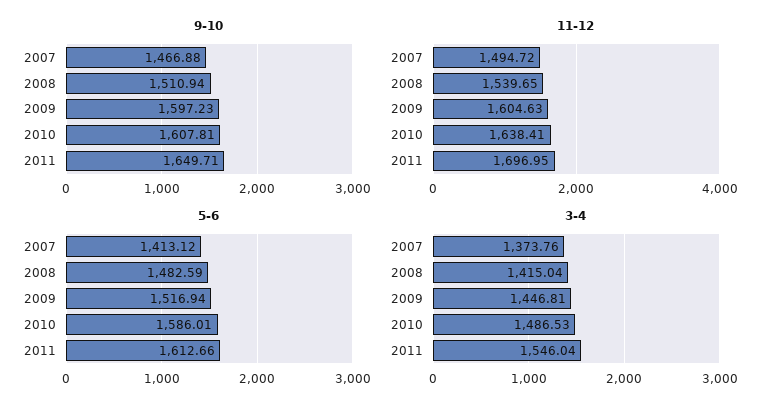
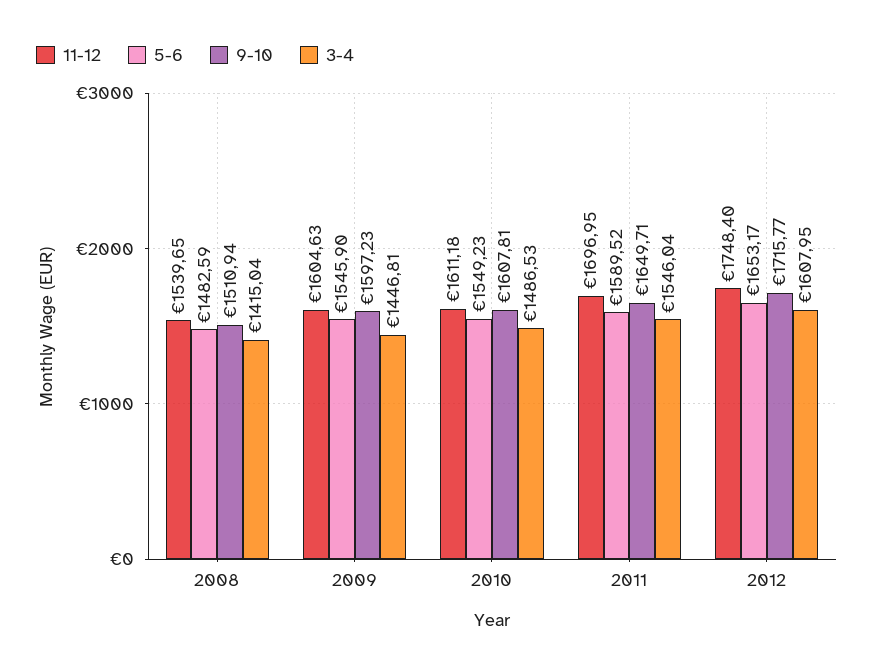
9-10, 2007: 1466.88 -> none
11-12, 2007: 1494.72 -> none
11-12, 2010: 1638.41 -> 1611.18
5-6, 2007: 1413.12 -> none
5-6, 2009: 1516.94 -> 1545.9
5-6, 2010: 1586.01 -> 1549.23
5-6, 2011: 1612.66 -> 1589.52
3-4, 2007: 1373.76 -> none
11-12, 2012: none -> 1748.4
5-6, 2012: none -> 1653.17
9-10, 2012: none -> 1715.77
3-4, 2012: none -> 1607.95

